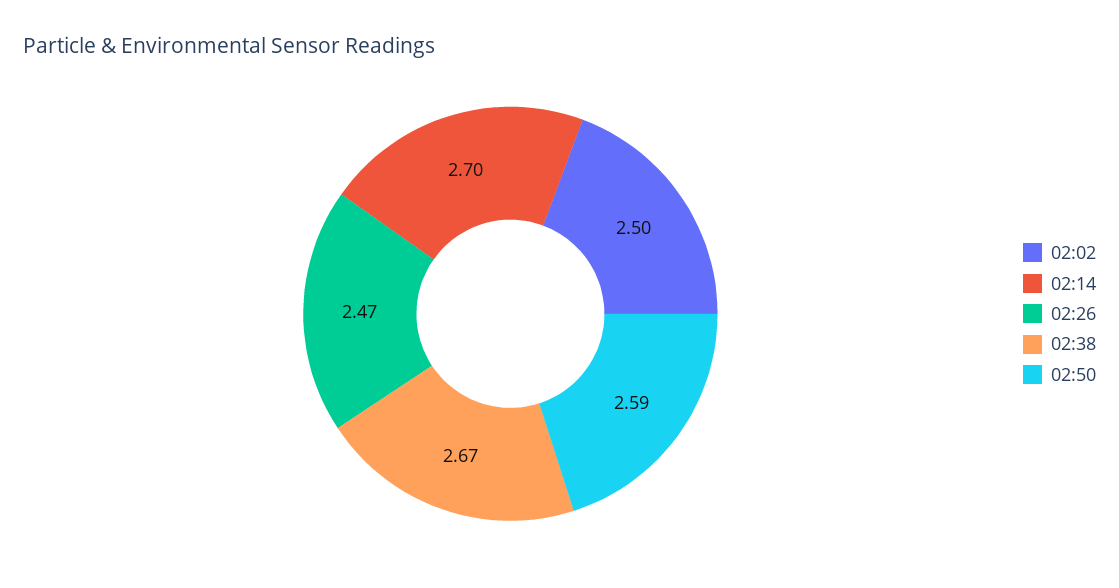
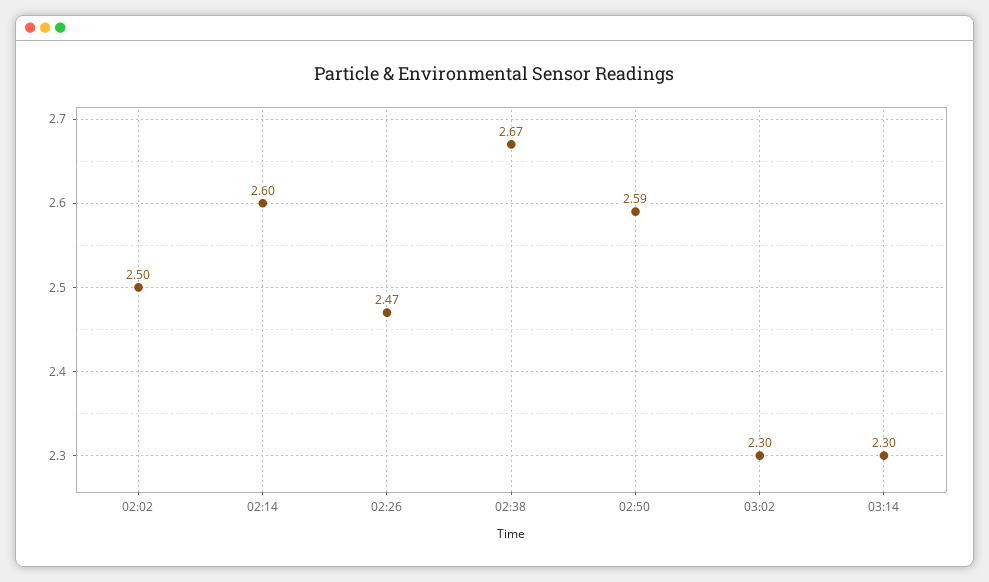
02:14: 2.7 -> 2.6
03:02: none -> 2.3
03:14: none -> 2.3

